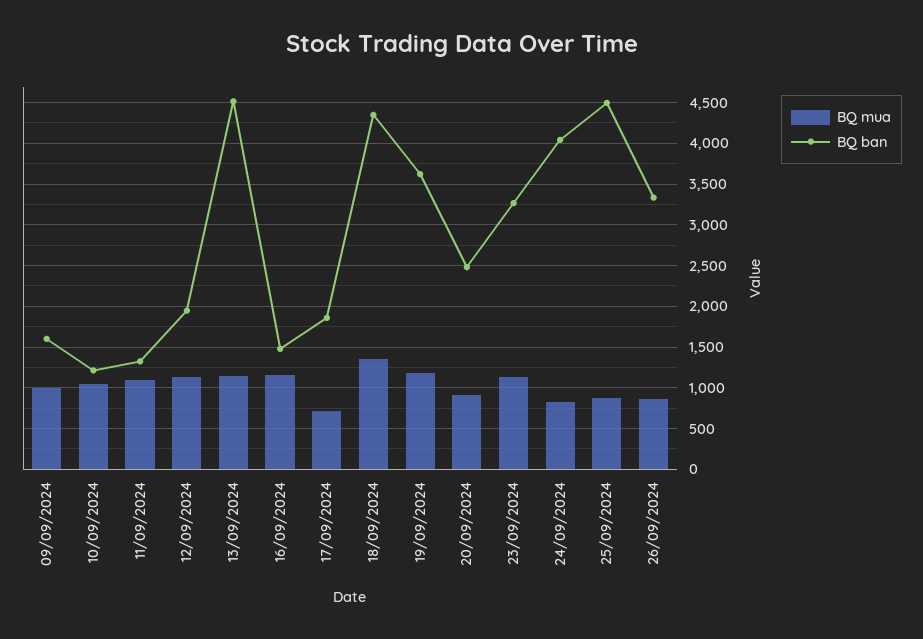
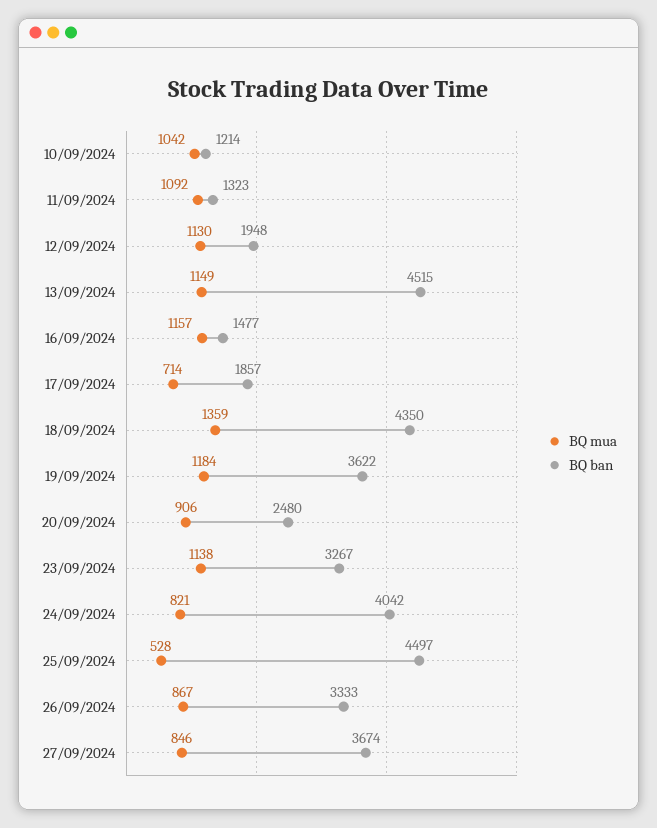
BQ mua, 09/09/2024: 1000 -> none
BQ ban, 09/09/2024: 1600 -> none
BQ mua, 25/09/2024: 900 -> 528
BQ mua, 27/09/2024: none -> 846
BQ ban, 27/09/2024: none -> 3674

